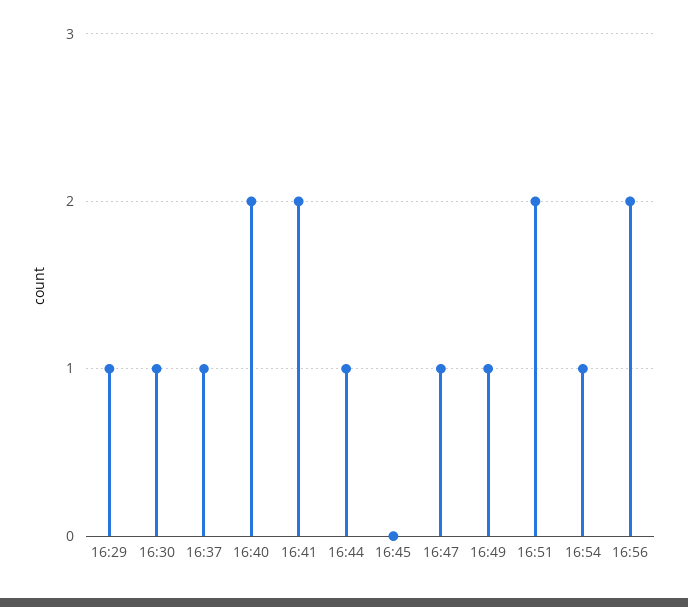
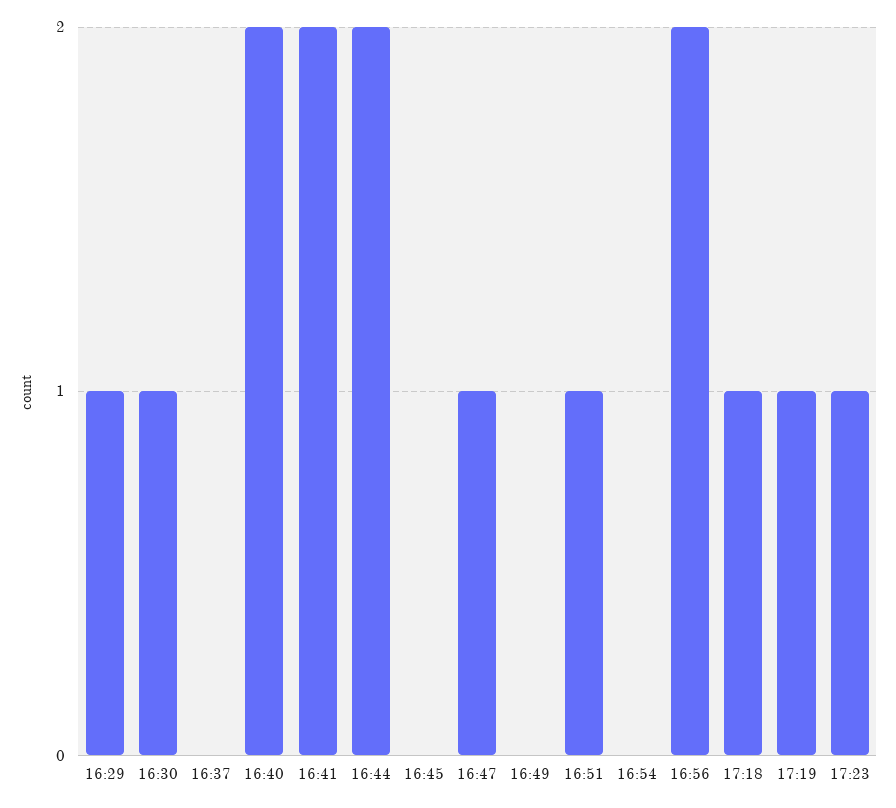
16:37: 1 -> 0
16:44: 1 -> 2
16:49: 1 -> 0
16:51: 2 -> 1
16:54: 1 -> 0
17:18: none -> 1
17:19: none -> 1
17:23: none -> 1

